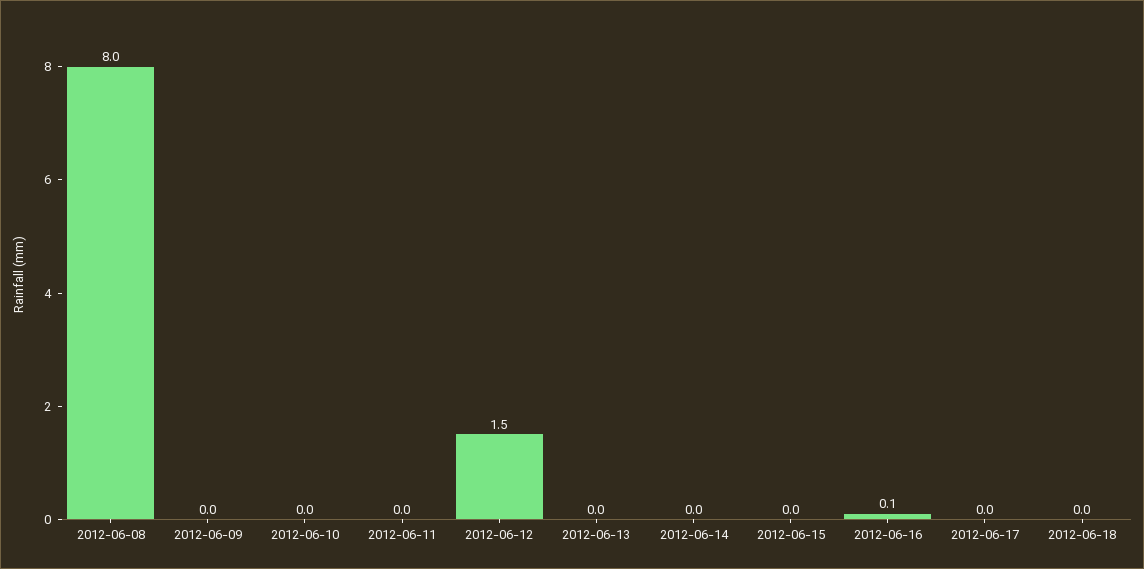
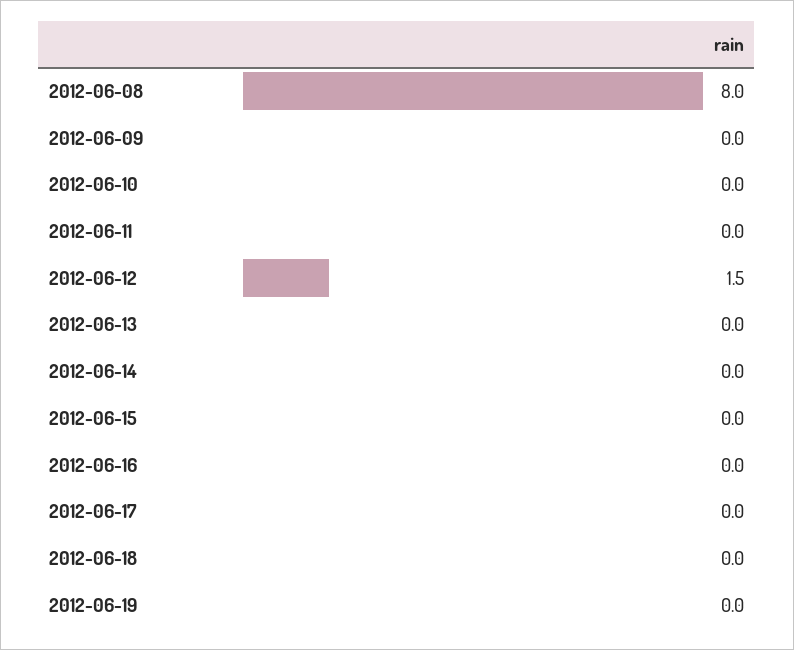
2012-06-16: 0.1 -> 0
2012-06-19: none -> 0

